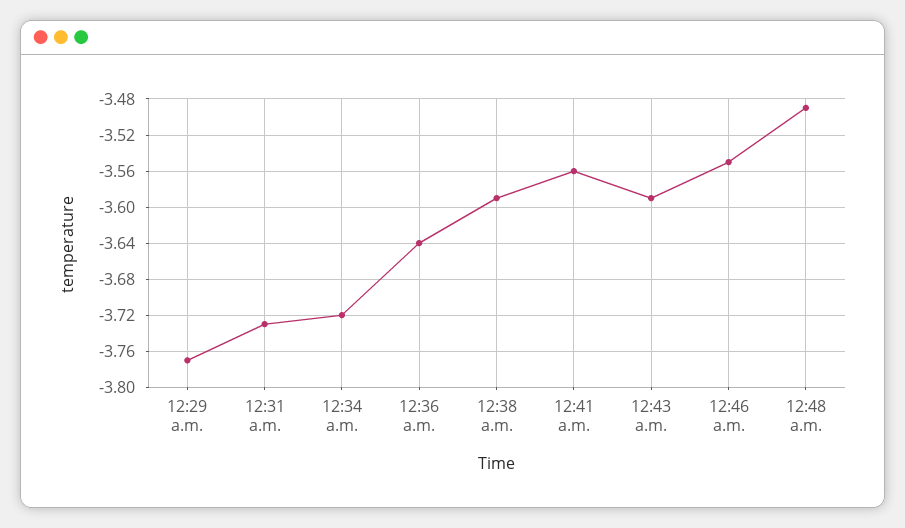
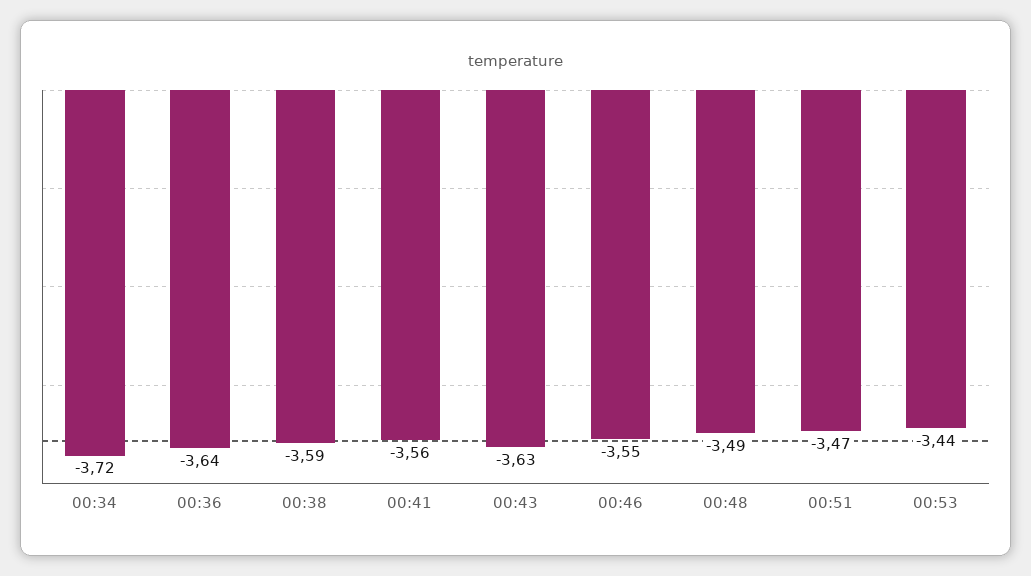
12:29 a.m.: -3.77 -> none
12:31 a.m.: -3.73 -> none
12:43 a.m.: -3.59 -> -3.63
00:51: none -> -3.47
00:53: none -> -3.44

